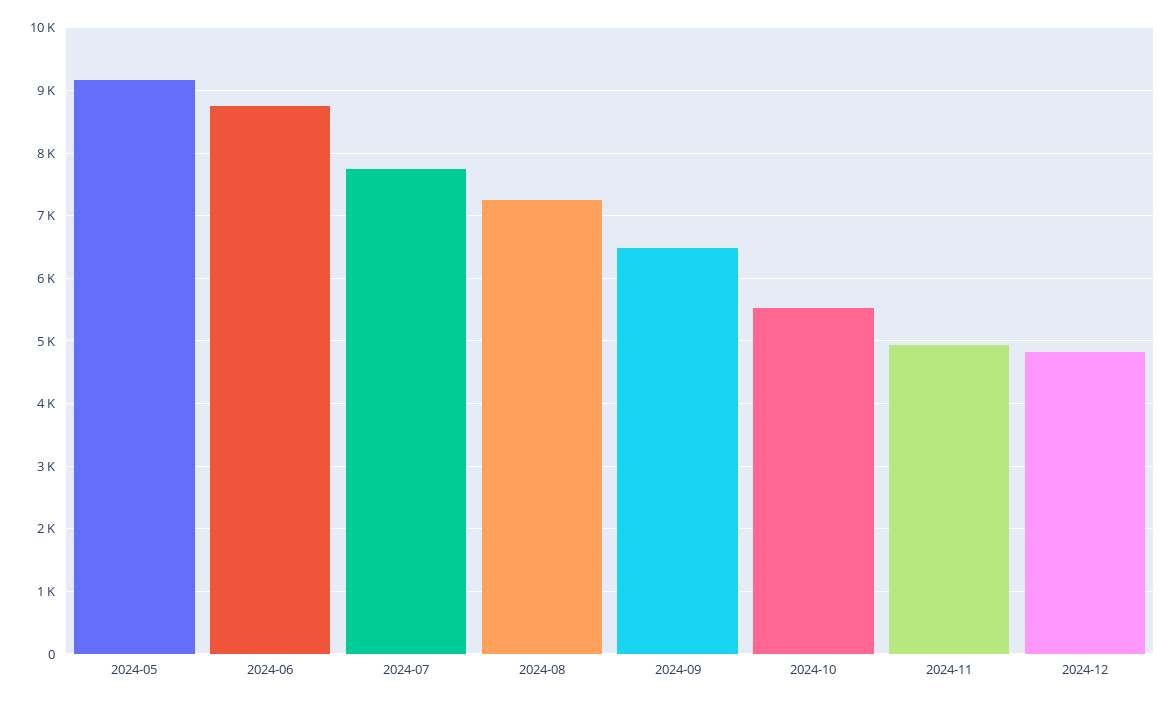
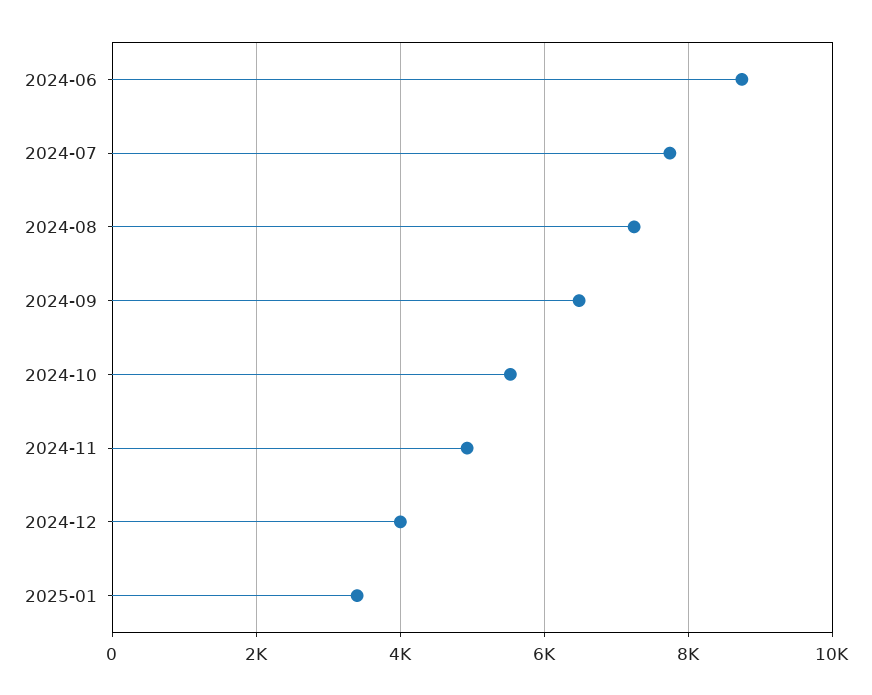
2024-05: 9200 -> none
2024-12: 4800 -> 4000
2025-01: none -> 3400

